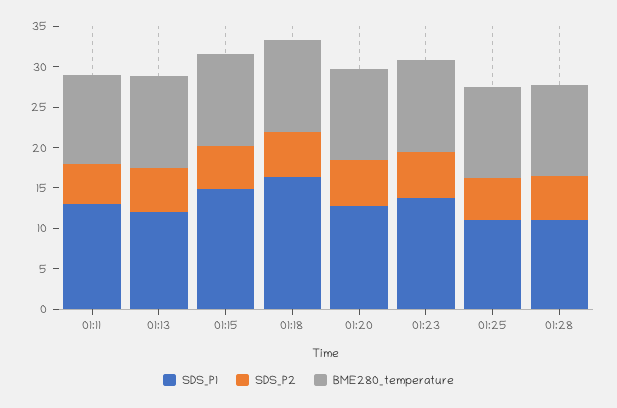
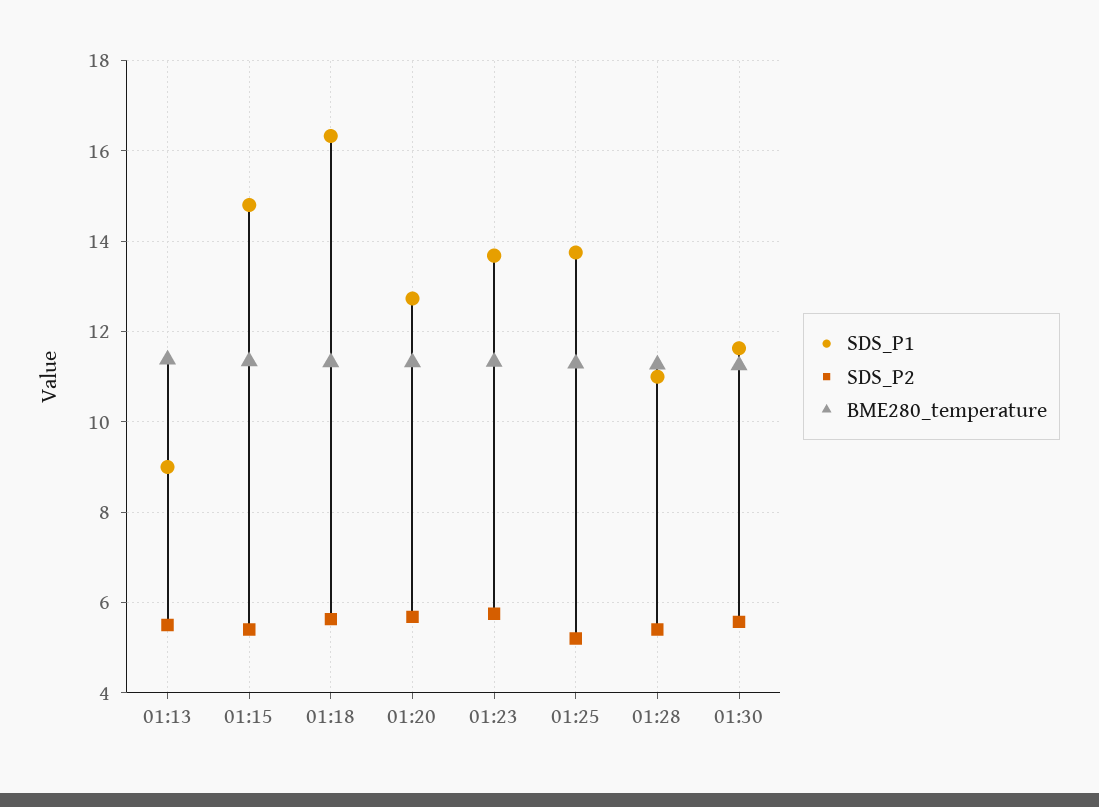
SDS_P1, 01:11: 13 -> none
SDS_P2, 01:11: 5 -> none
BME280_temperature, 01:11: 11 -> none
SDS_P1, 01:13: 12 -> 9
SDS_P1, 01:25: 11 -> 13.8
SDS_P1, 01:30: none -> 11.6
SDS_P2, 01:30: none -> 5.6
BME280_temperature, 01:30: none -> 11.2

